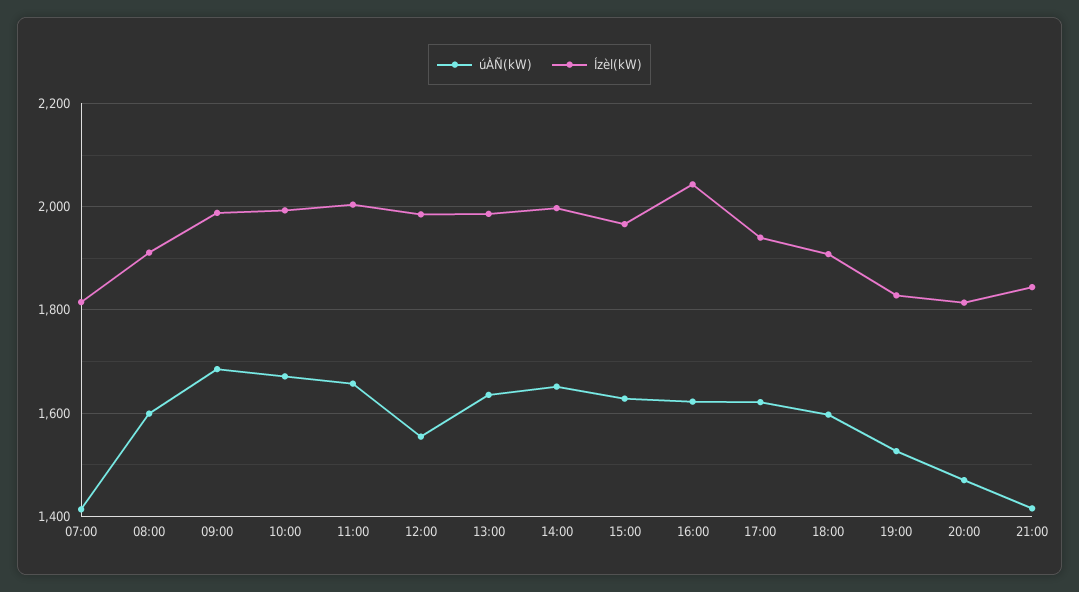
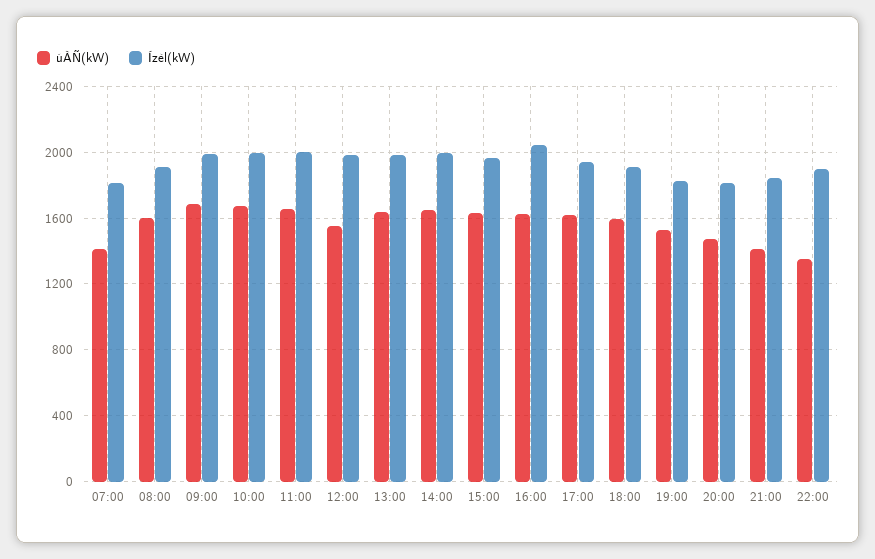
úÀÑ(kW), 22:00: none -> 1350
Ízèl(kW), 22:00: none -> 1900

